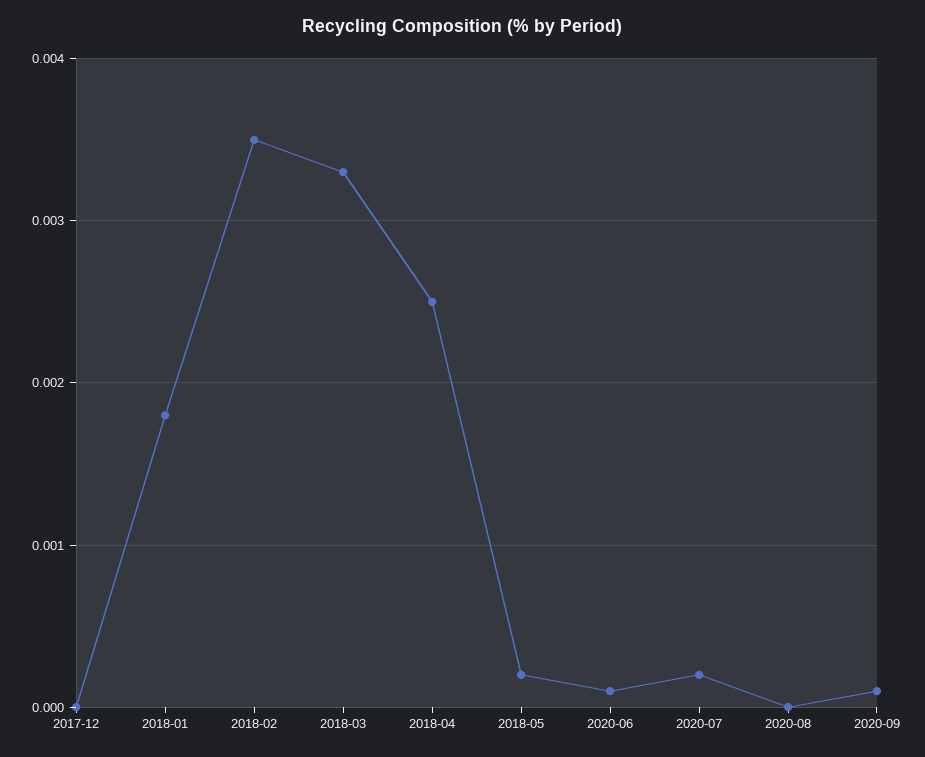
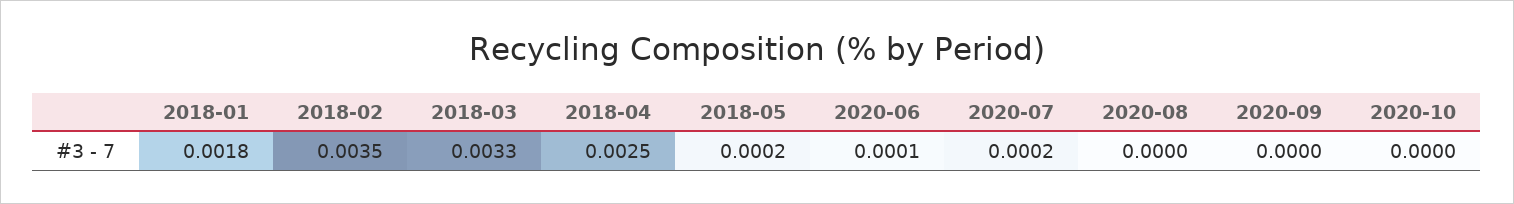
2017-12: 0 -> none
2020-09: 0.0001 -> 0
2020-10: none -> 0

